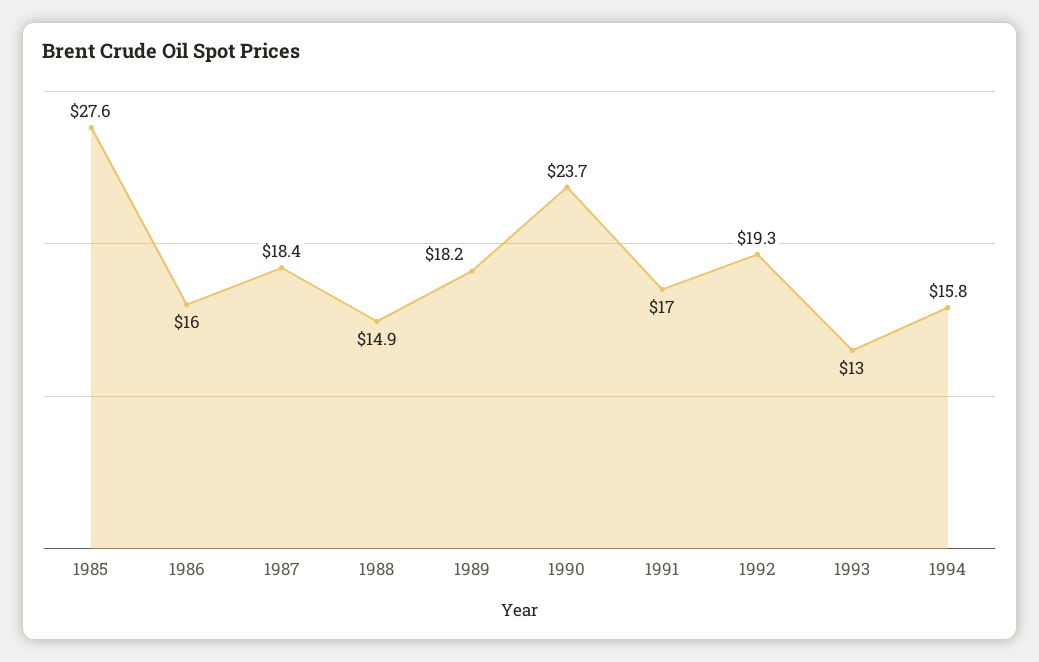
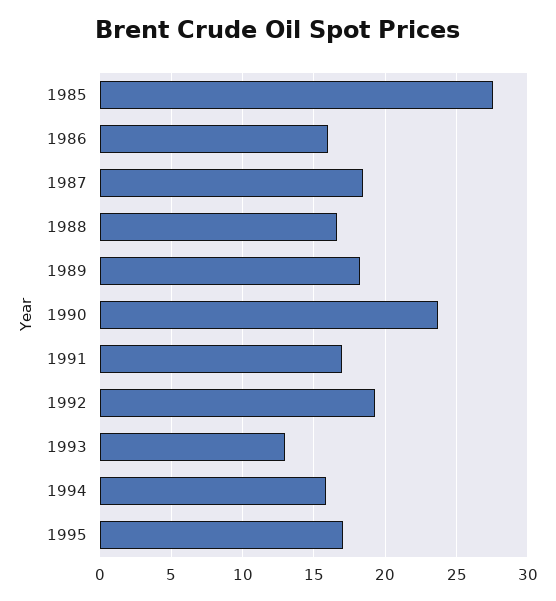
1988: 14.9 -> 16.5
1995: none -> 17

